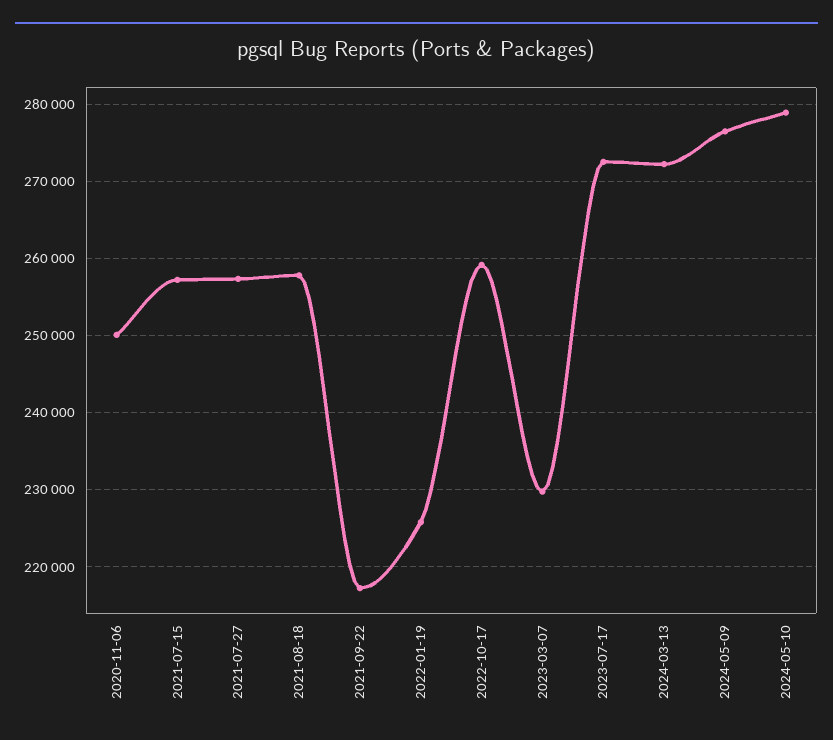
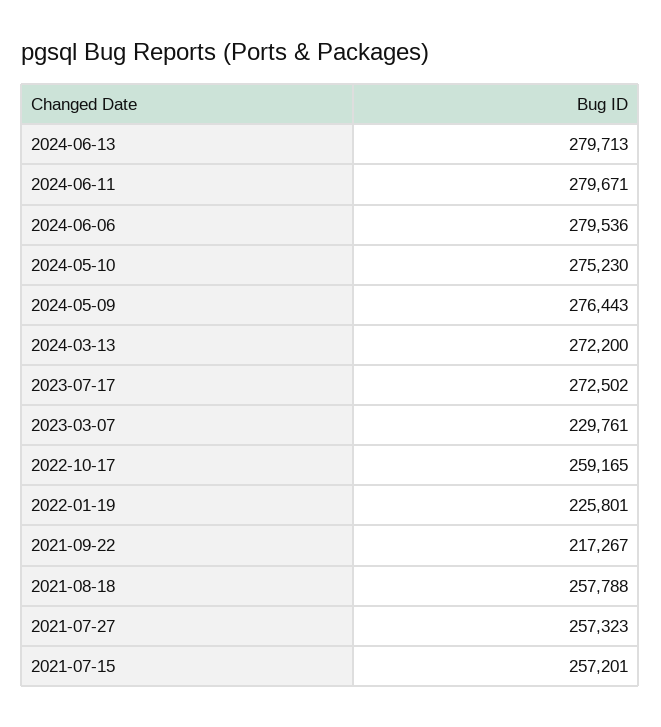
2020-11-06: 250000 -> none
2024-05-10: 279000 -> 275230
2024-06-13: none -> 279713
2024-06-11: none -> 279671
2024-06-06: none -> 279536

